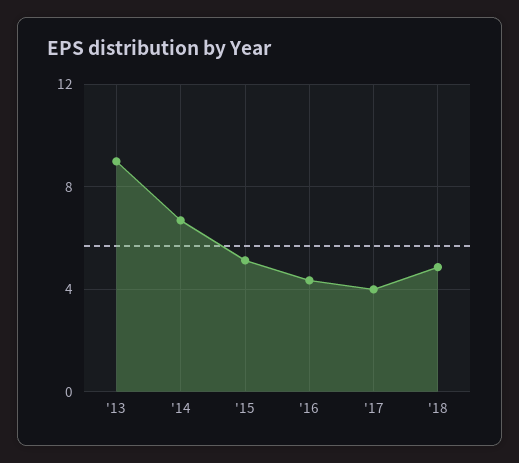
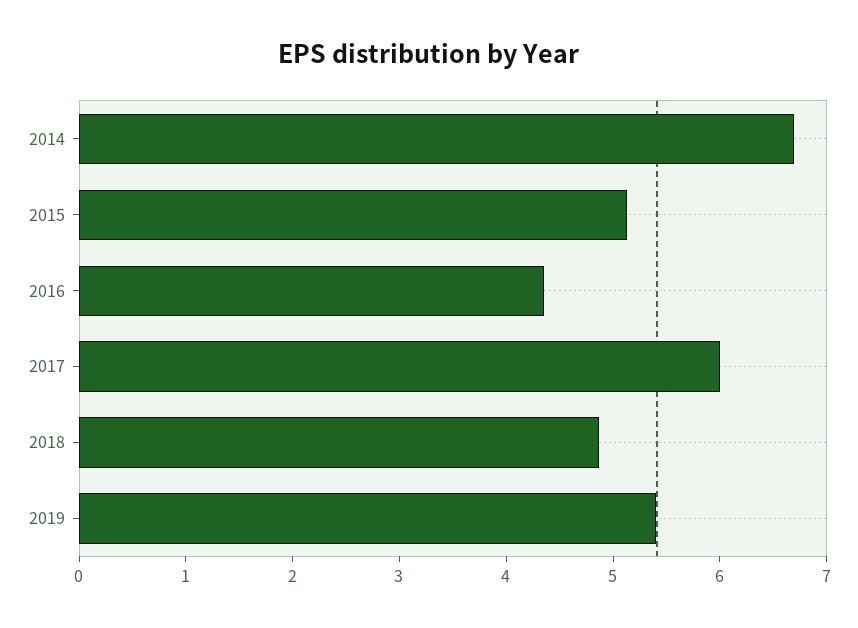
'13: 9 -> none
'17: 4 -> 6
2019: none -> 5.4

